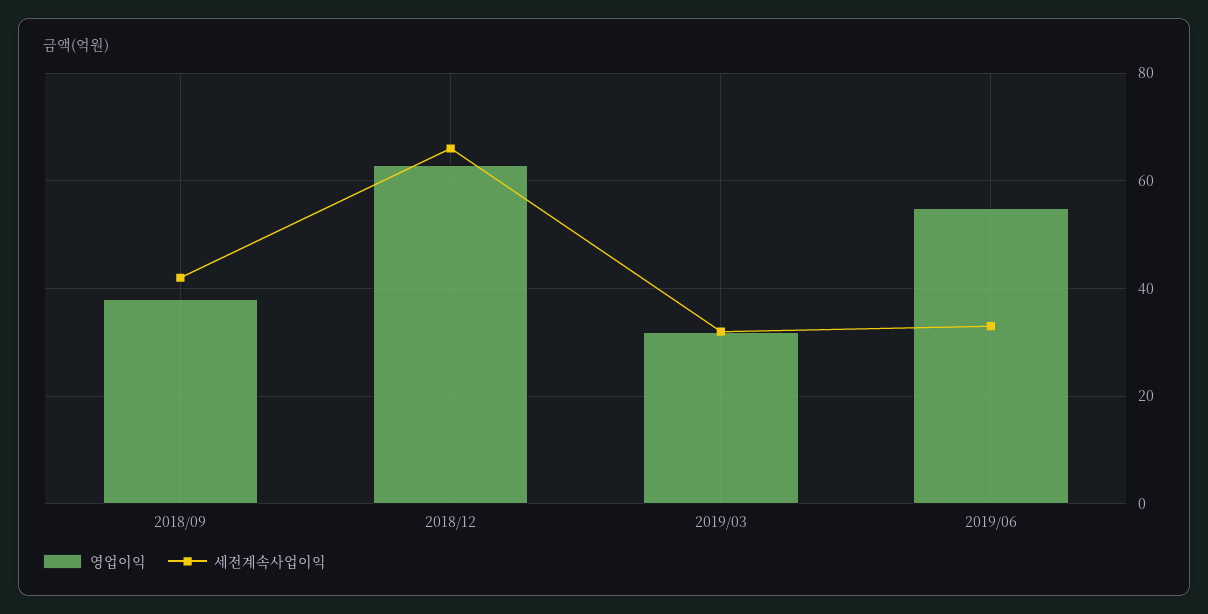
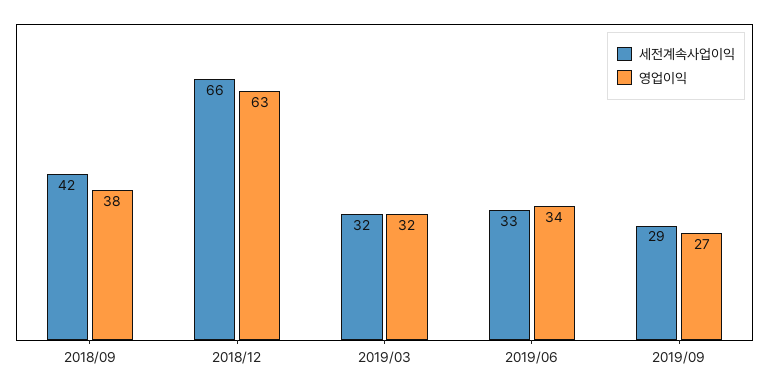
영업이익, 2019/06: 55 -> 34
세전계속사업이익, 2019/09: none -> 29
영업이익, 2019/09: none -> 27

